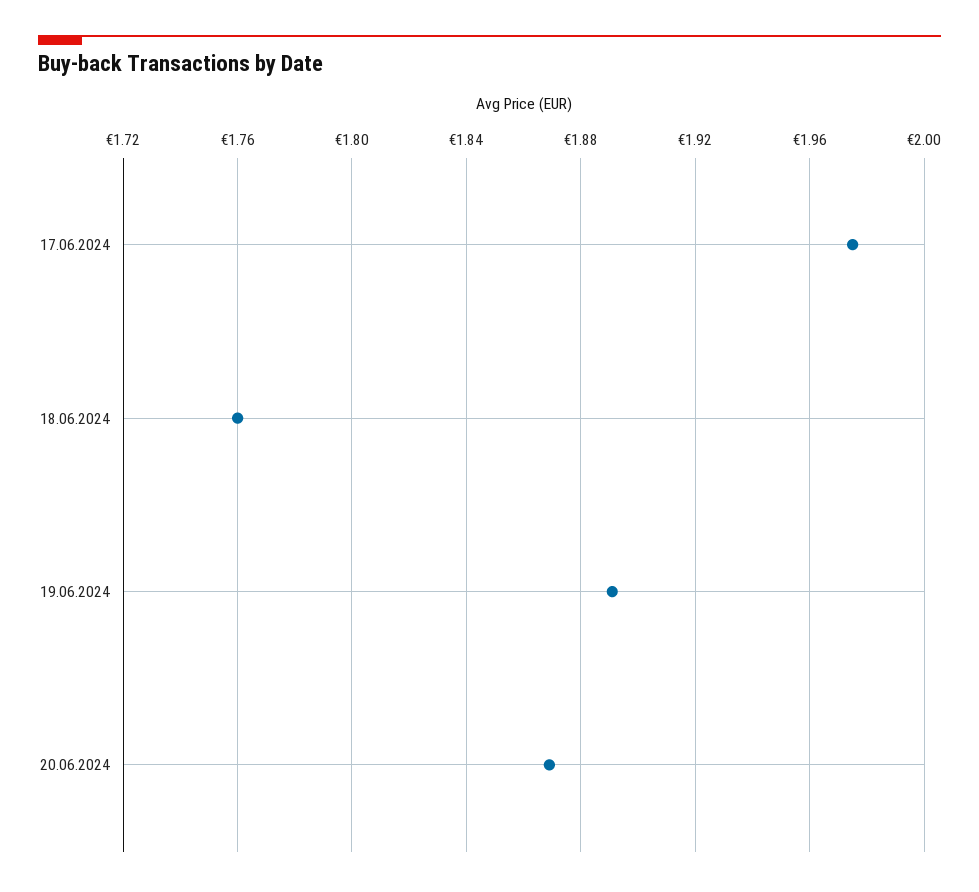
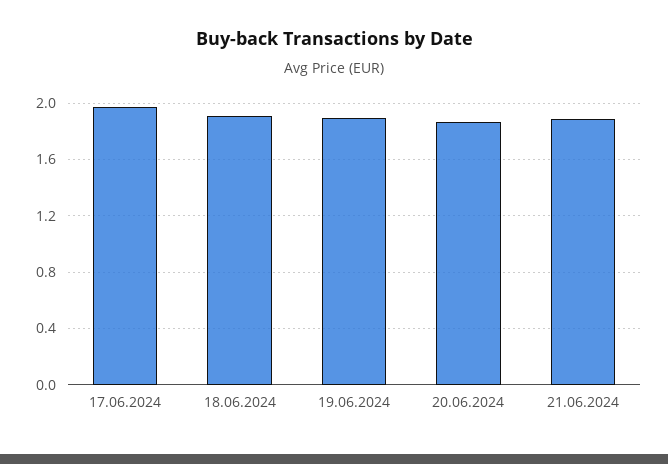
18.06.2024: 1.76 -> 1.9
21.06.2024: none -> 1.9

